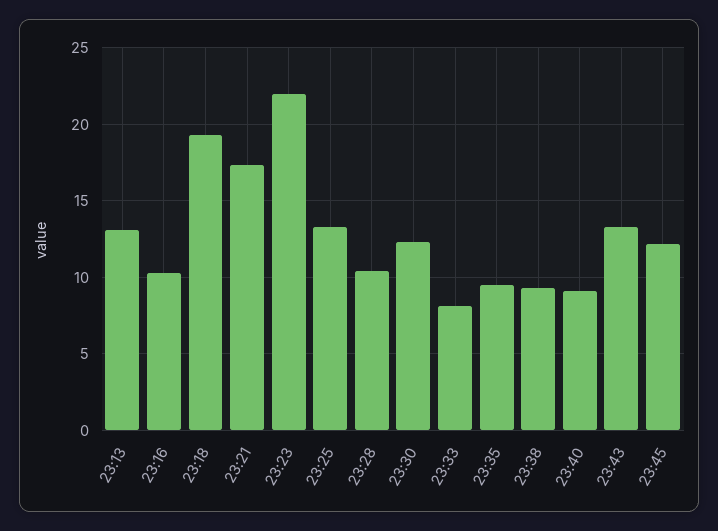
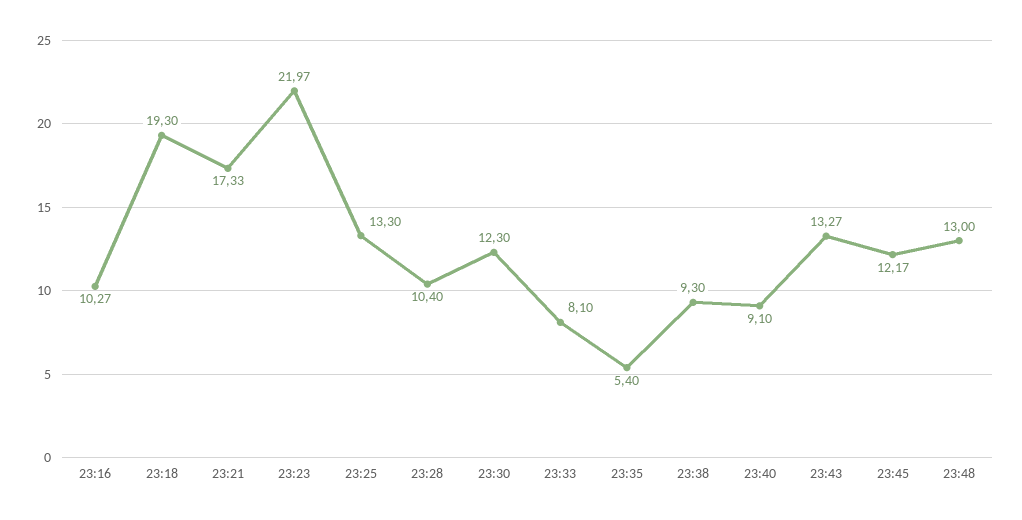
23:13: 13 -> none
23:35: 9.5 -> 5.4
23:48: none -> 13

